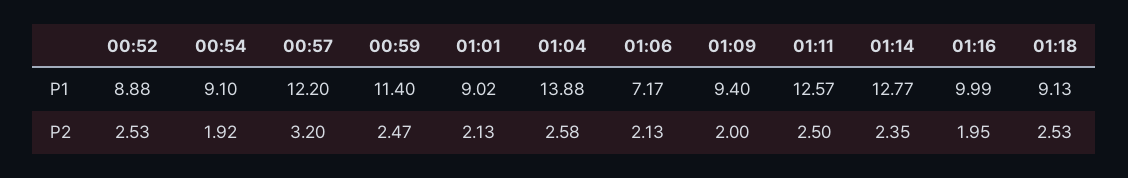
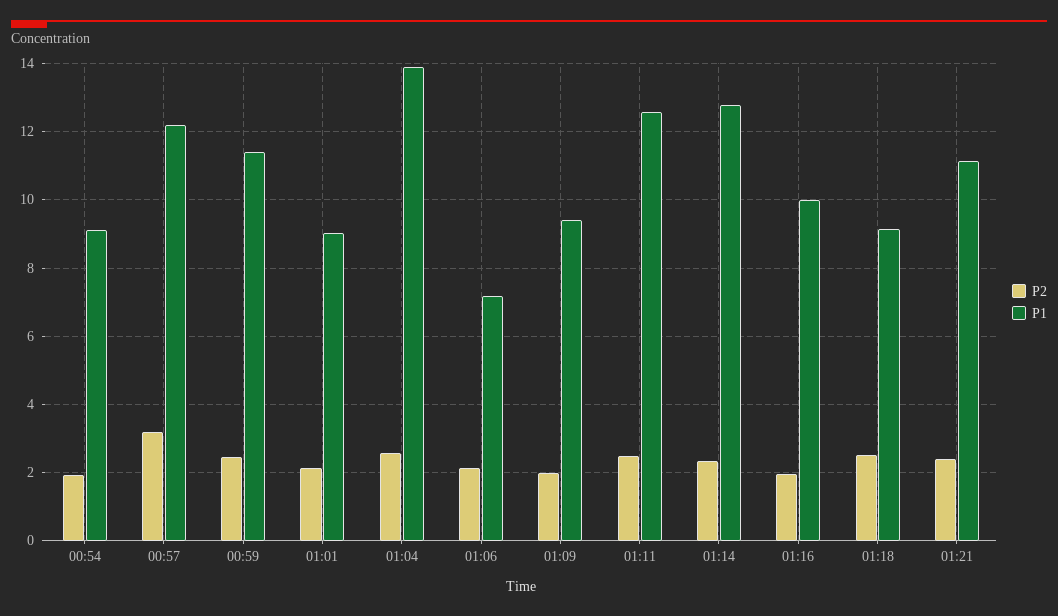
P1, 00:52: 8.88 -> none
P2, 00:52: 2.53 -> none
P2, 01:21: none -> 2.4
P1, 01:21: none -> 11.2

